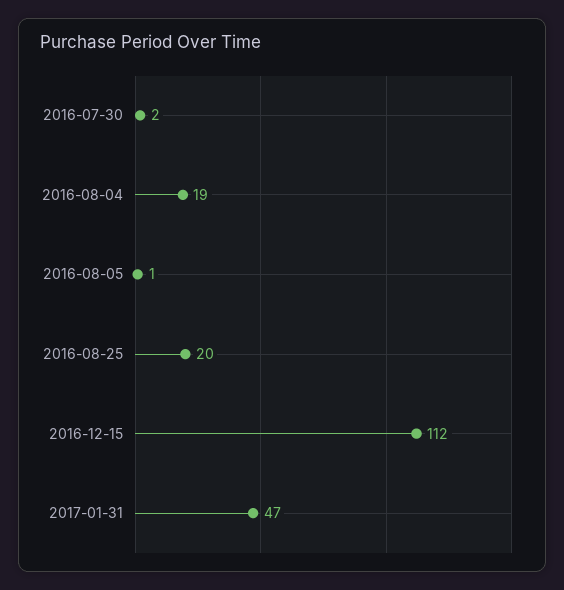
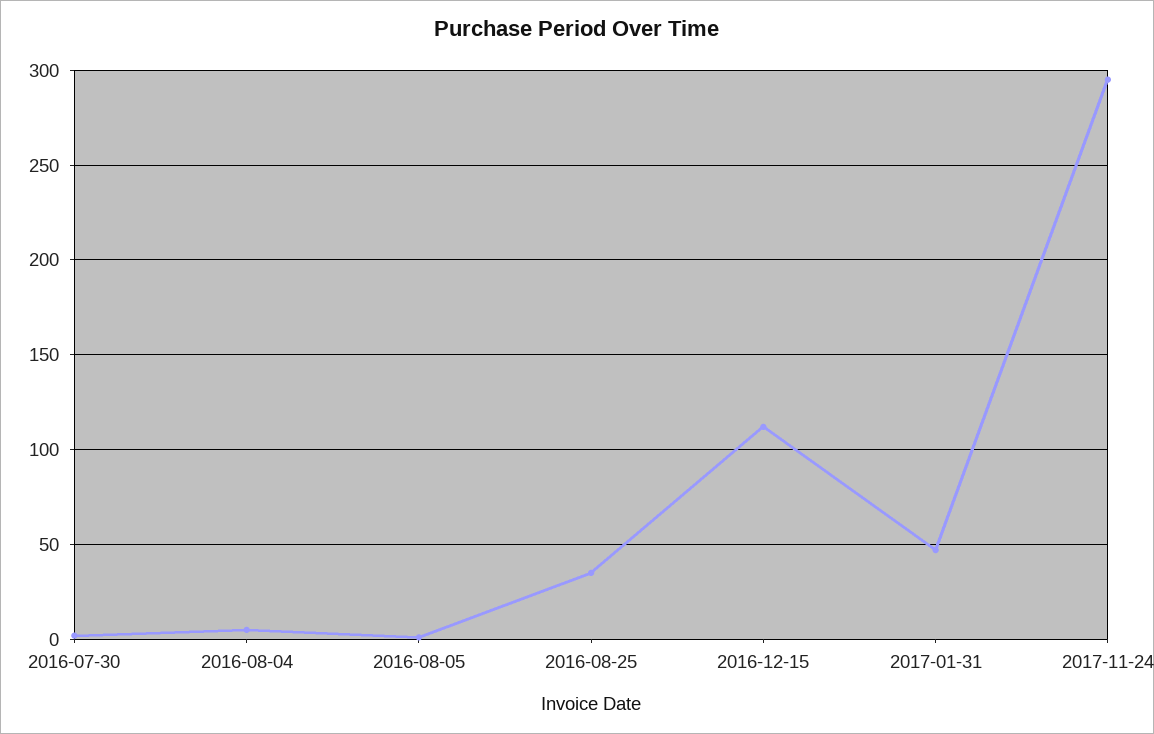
2016-08-04: 19 -> 5
2016-08-25: 20 -> 35
2017-11-24: none -> 295

